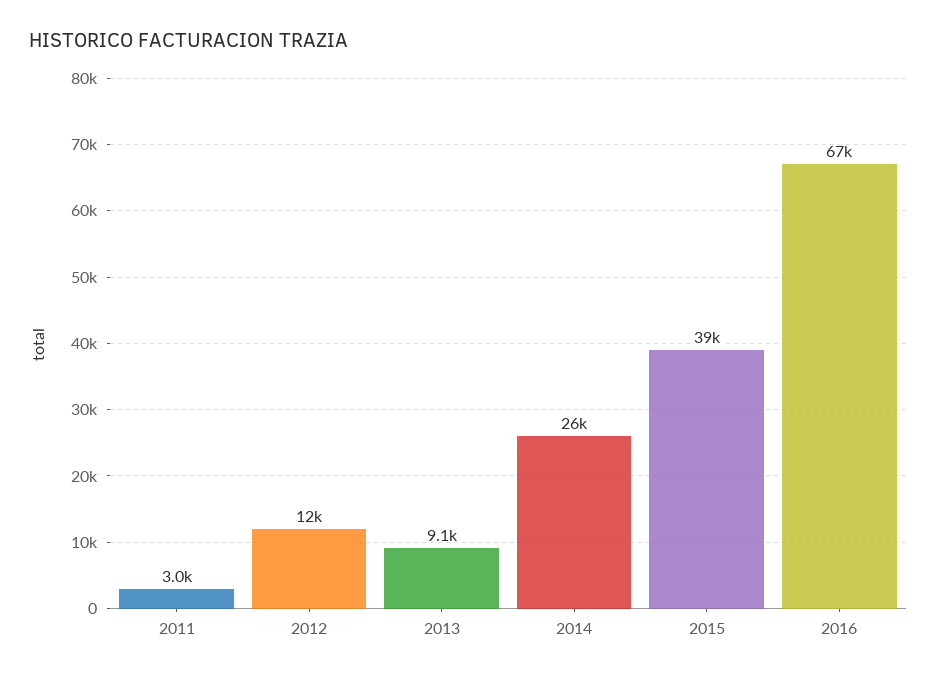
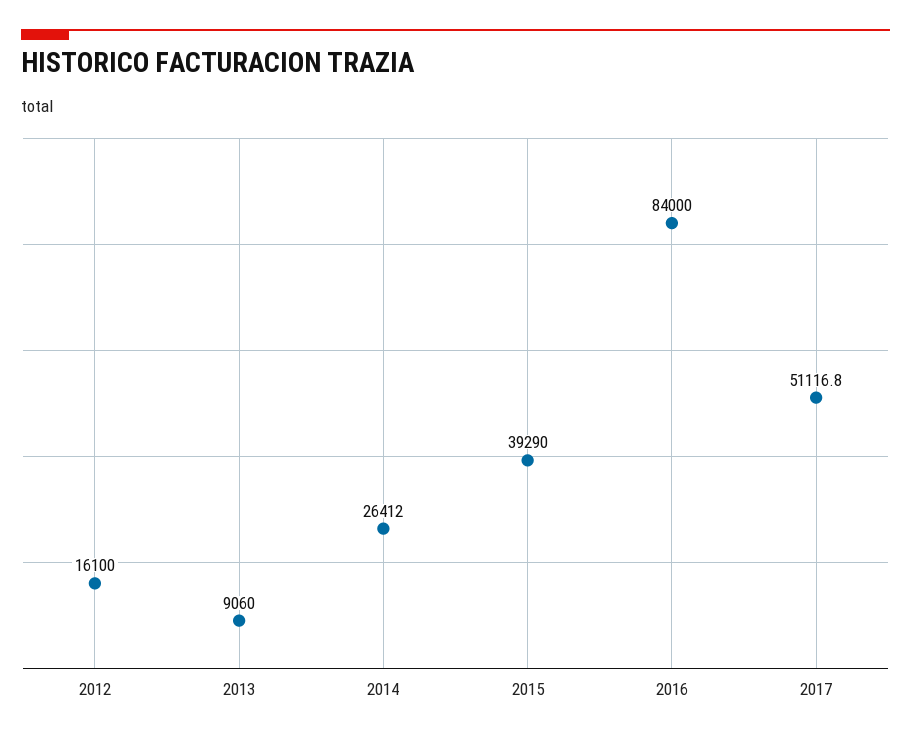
2011: 3000 -> none
2012: 12000 -> 16100
2016: 67000 -> 84000
2017: none -> 51116.8

